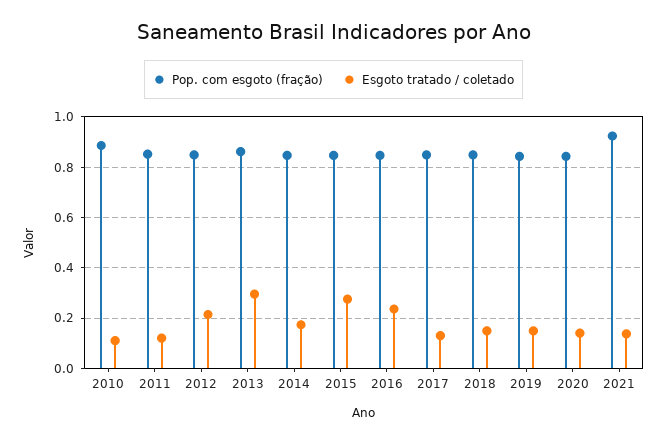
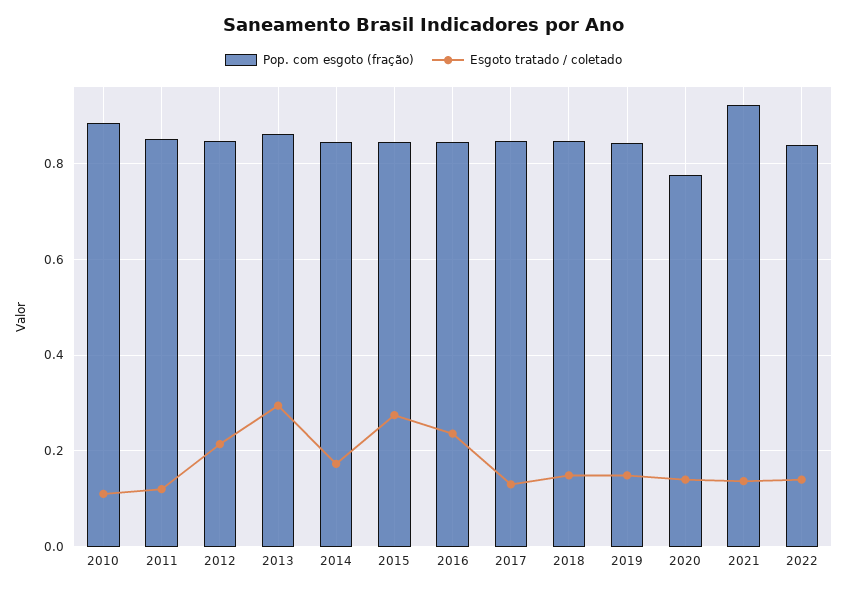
Pop. com esgoto (fração), 2020: 0.85 -> 0.78
Pop. com esgoto (fração), 2022: none -> 0.84
Esgoto tratado / coletado, 2022: none -> 0.14

